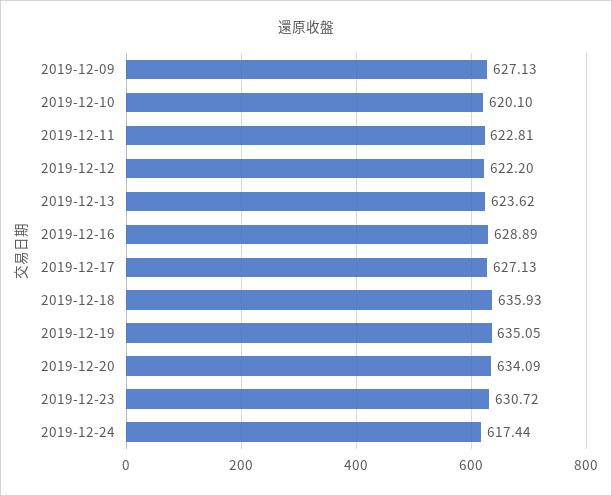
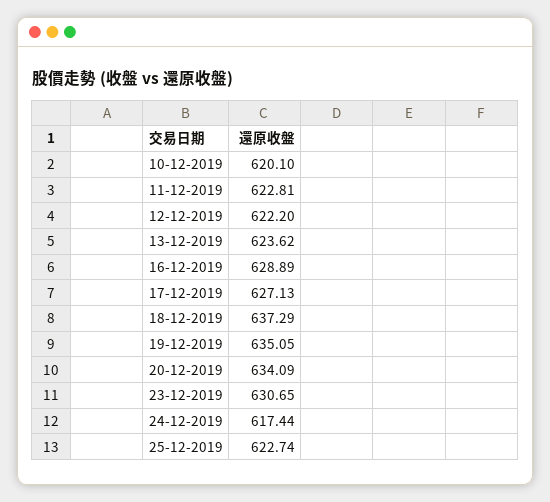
2019-12-09: 627.13 -> none
2019-12-18: 635.93 -> 637.29
2019-12-23: 630.72 -> 630.65
25-12-2019: none -> 622.74

